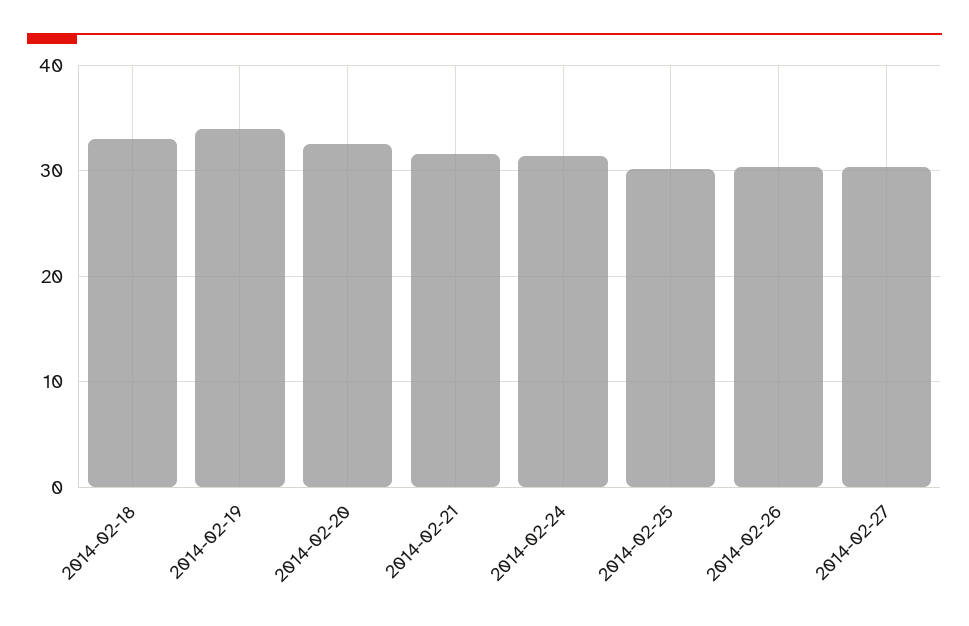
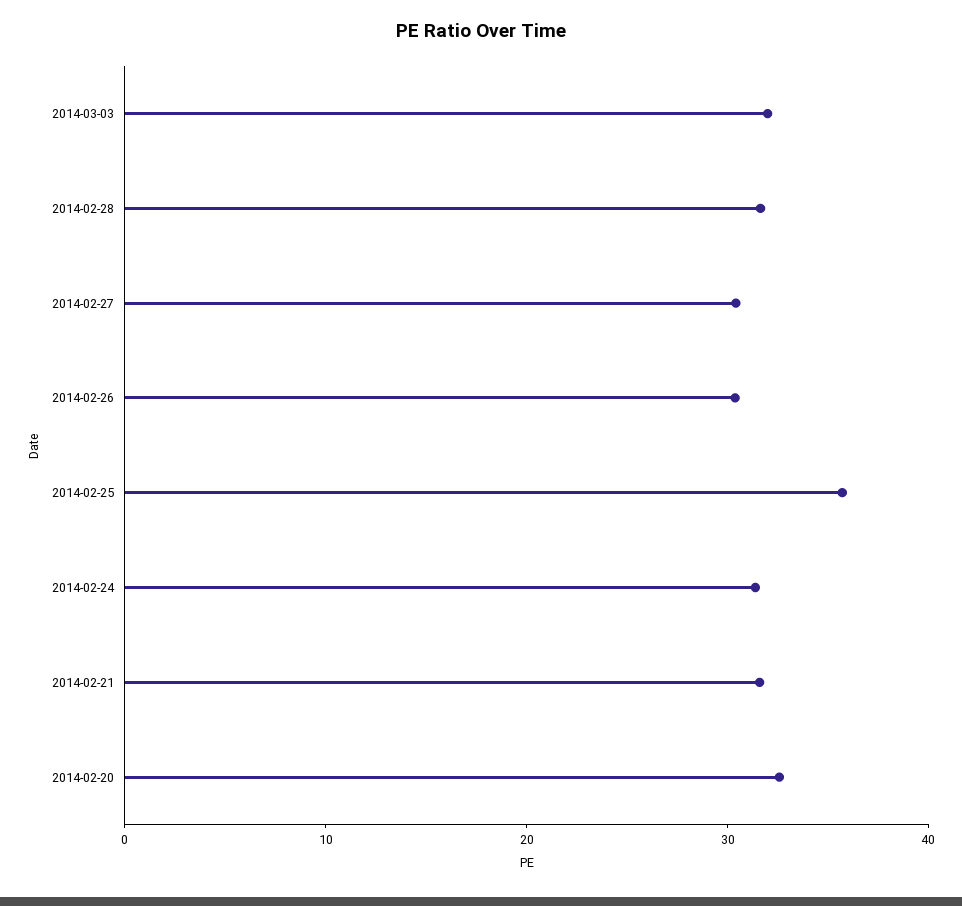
2014-02-18: 33 -> none
2014-02-19: 34 -> none
2014-02-25: 30 -> 36
2014-03-03: none -> 32
2014-02-28: none -> 32

